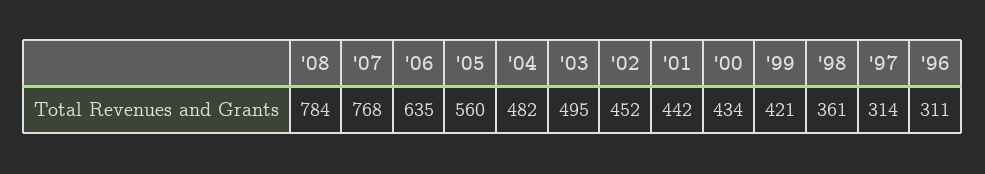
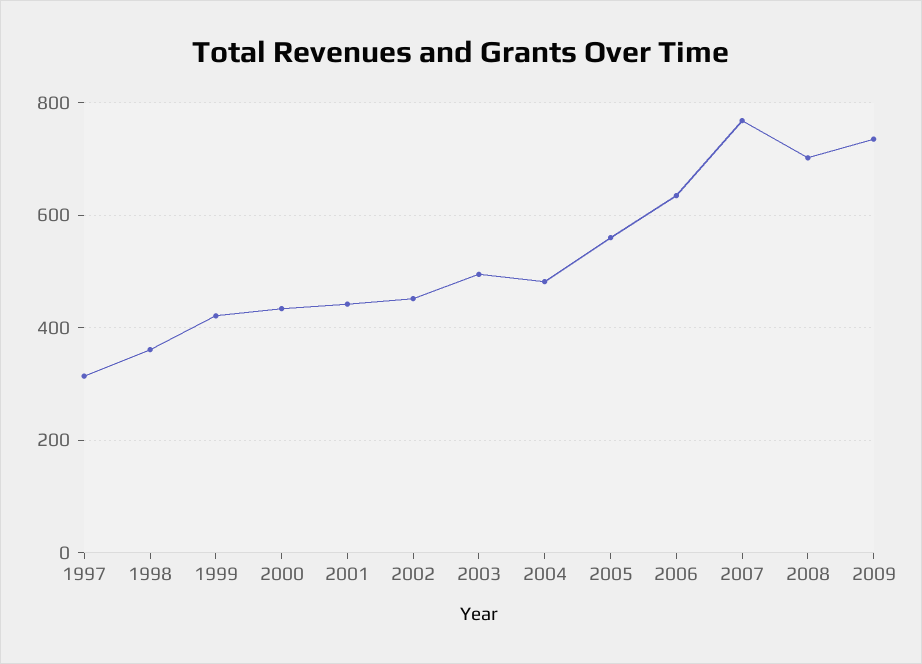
'08: 784 -> 700
'96: 311 -> none
2009: none -> 740

